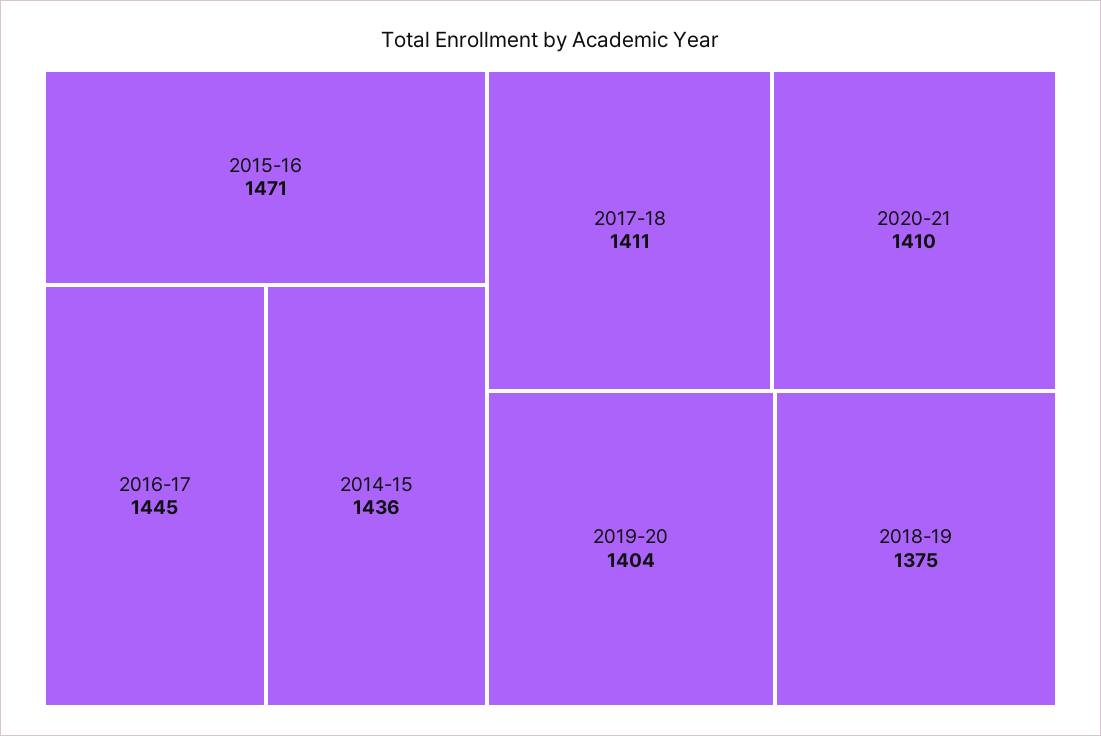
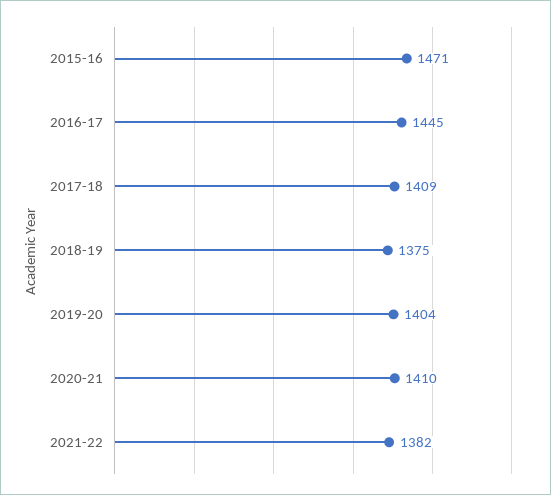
2014-15: 1436 -> none
2017-18: 1411 -> 1409
2021-22: none -> 1382

